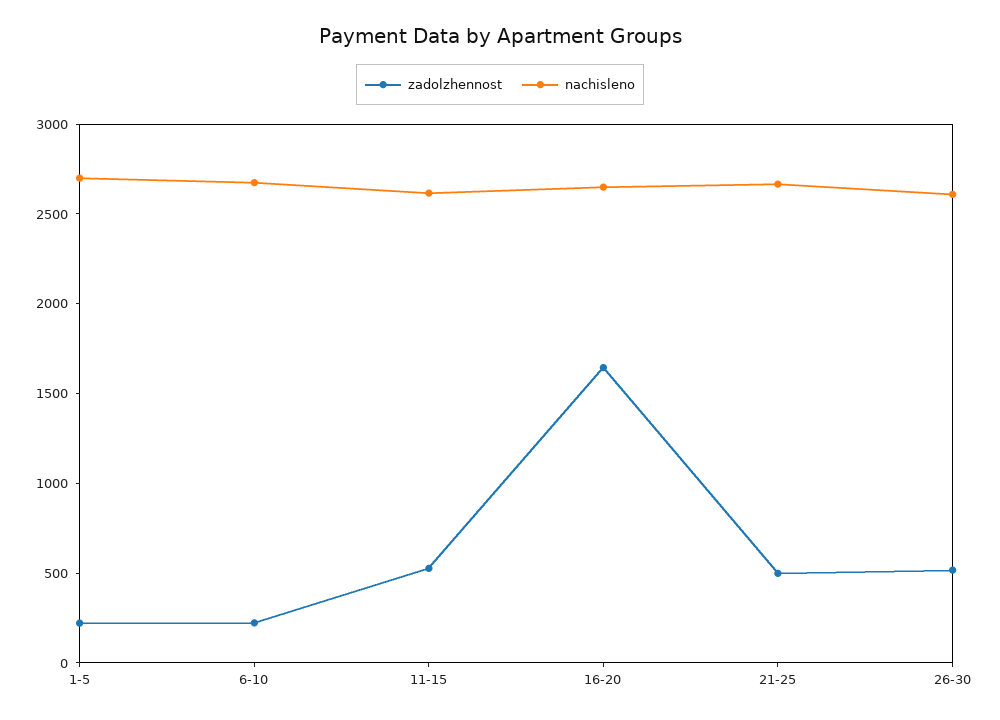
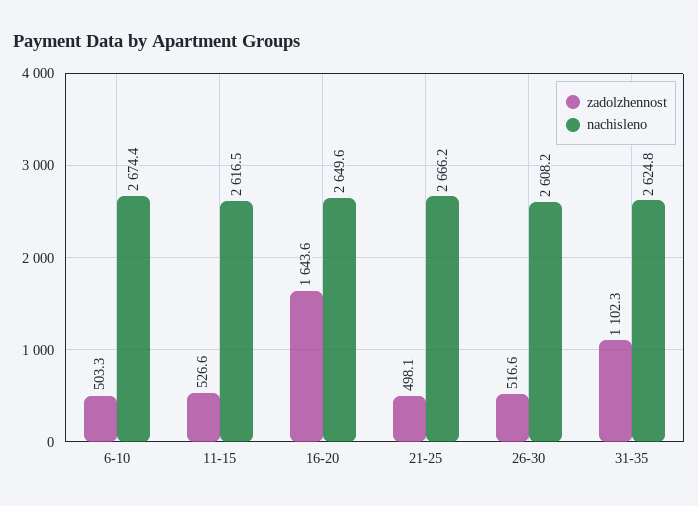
zadolzhennost, 1-5: 200 -> none
nachisleno, 1-5: 2700 -> none
zadolzhennost, 6-10: 200 -> 503.3
zadolzhennost, 31-35: none -> 1102.3
nachisleno, 31-35: none -> 2624.8

